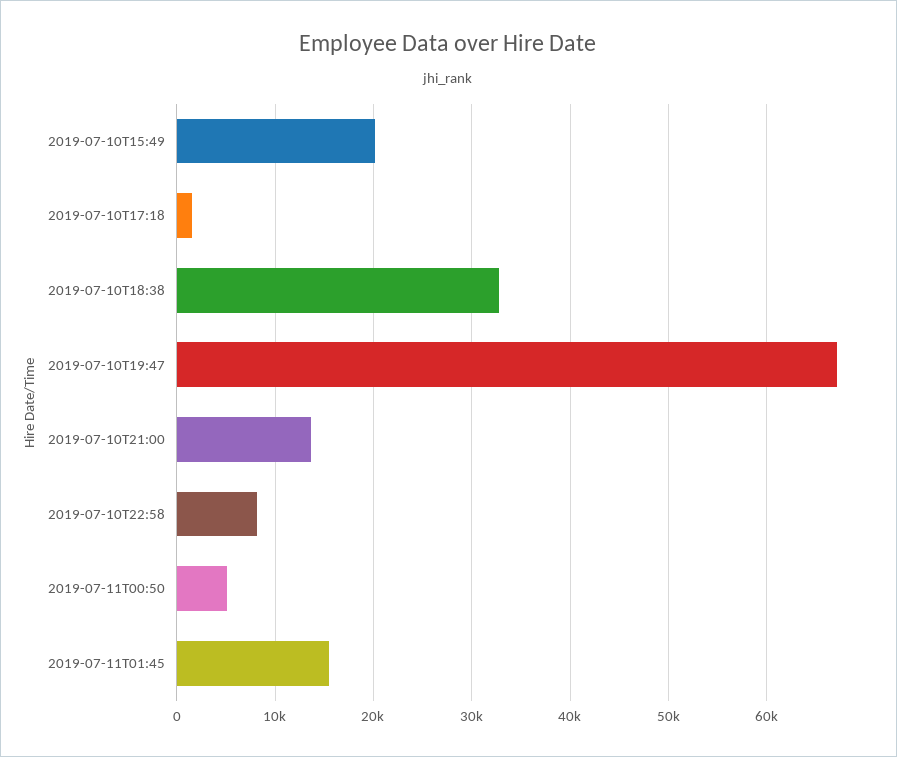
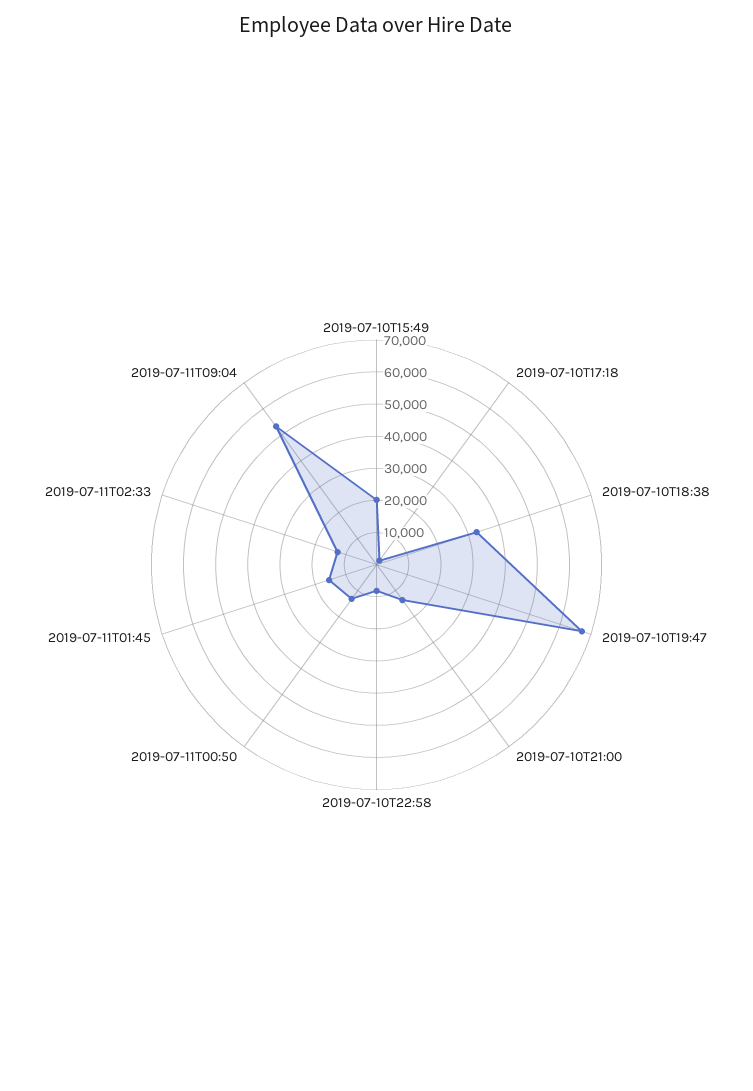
2019-07-11T00:50: 5000 -> 12500
2019-07-11T02:33: none -> 12500
2019-07-11T09:04: none -> 52500

